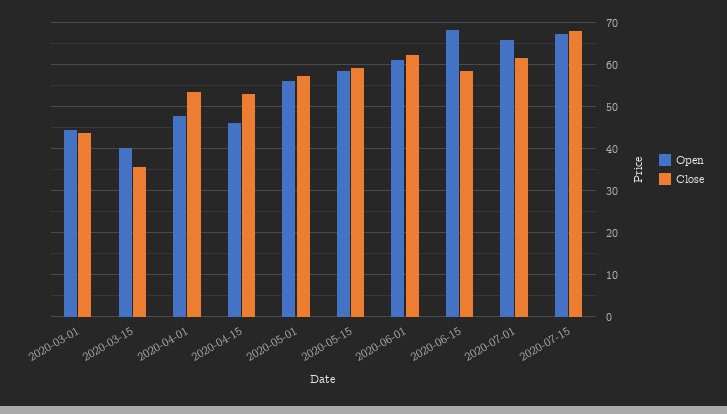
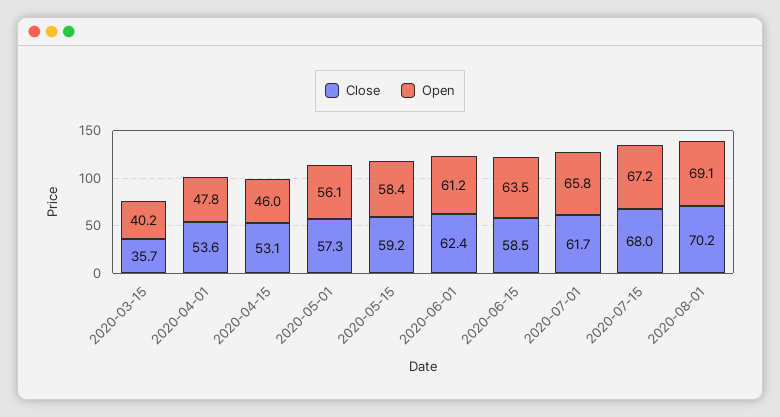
Open, 2020-03-01: 44 -> none
Close, 2020-03-01: 44 -> none
Open, 2020-06-15: 68 -> 63.5
Close, 2020-08-01: none -> 70.2
Open, 2020-08-01: none -> 69.1

